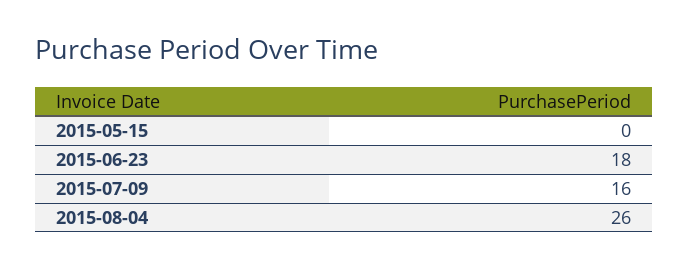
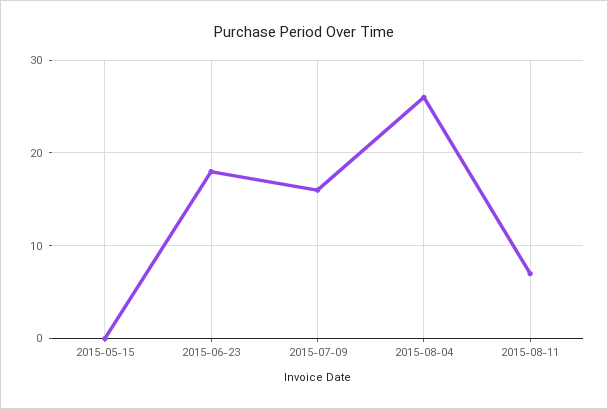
2015-08-11: none -> 7

